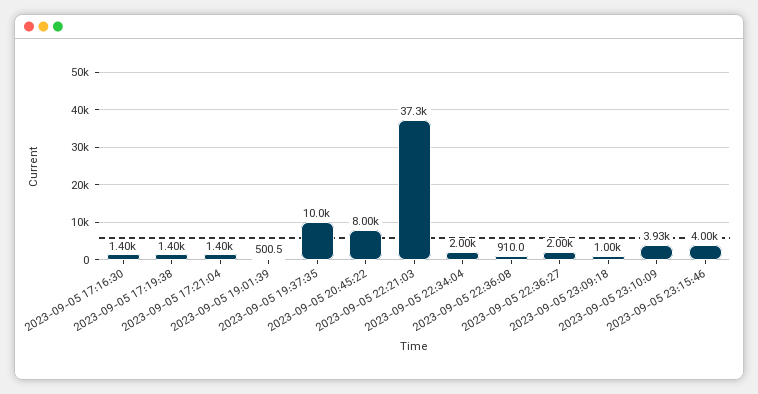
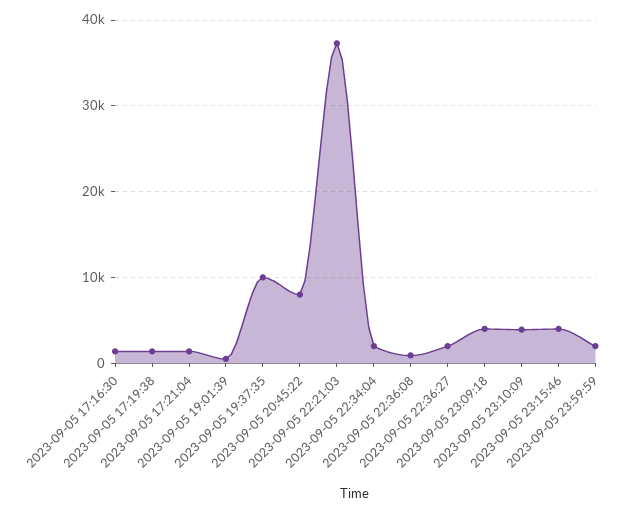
2023-09-05 23:09:18: 1000 -> 4000
2023-09-05 23:59:59: none -> 2000

